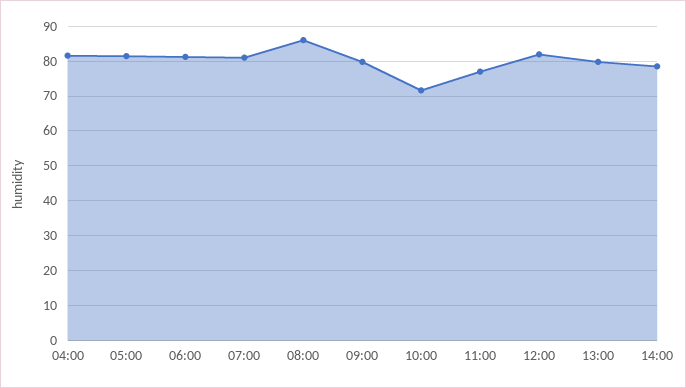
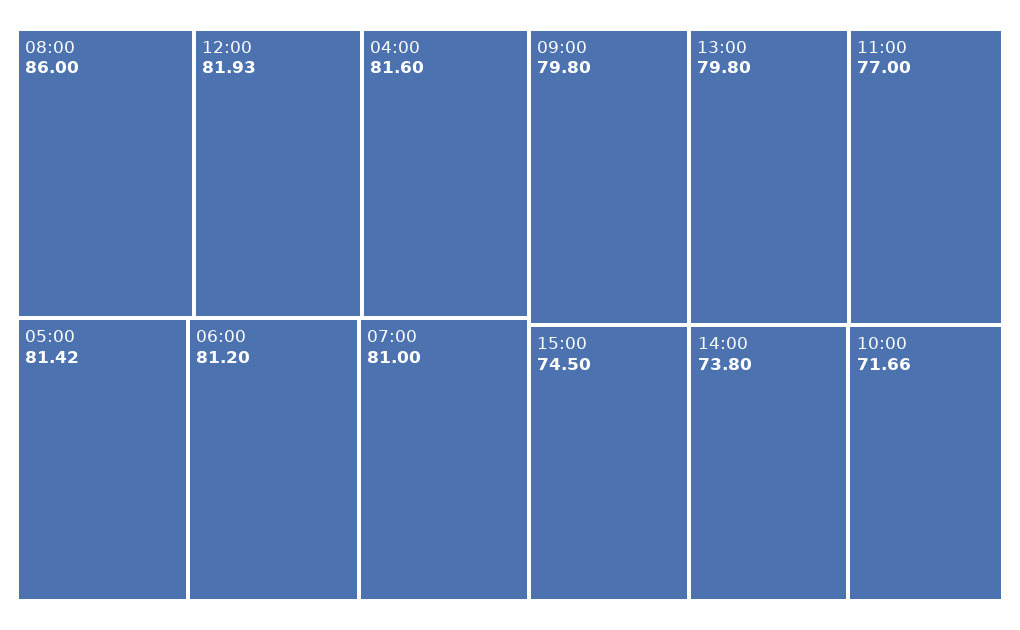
14:00: 78 -> 73.8
15:00: none -> 74.5

